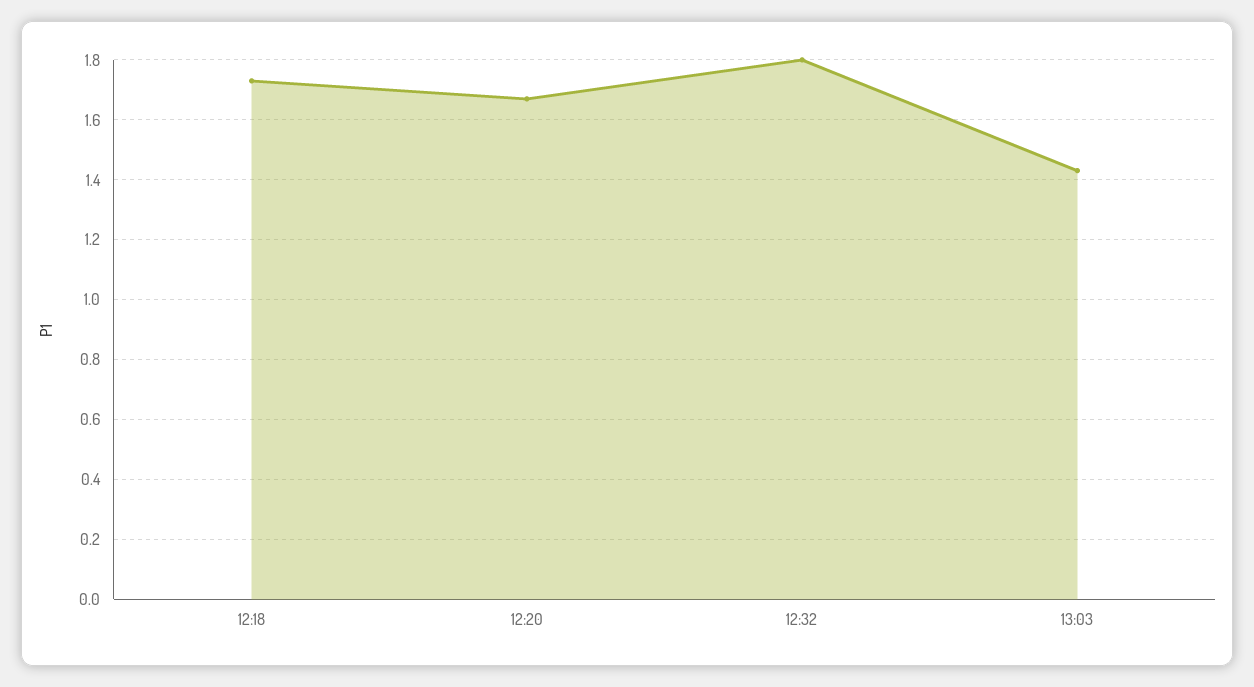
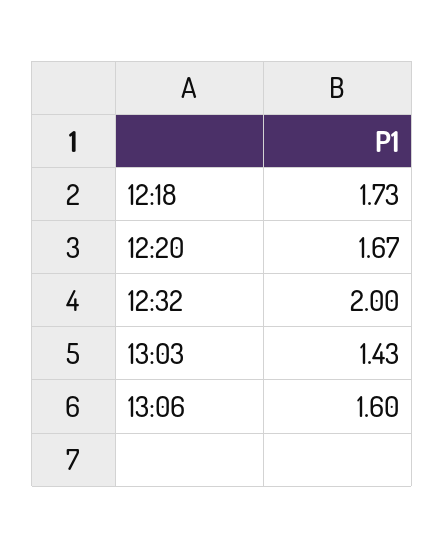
12:32: 1.8 -> 2
13:06: none -> 1.6

